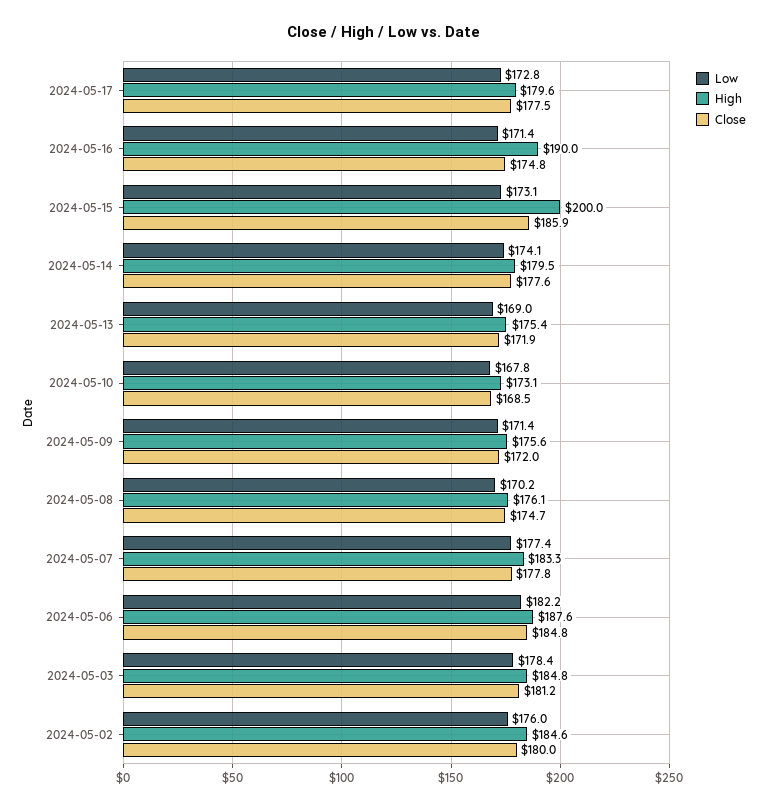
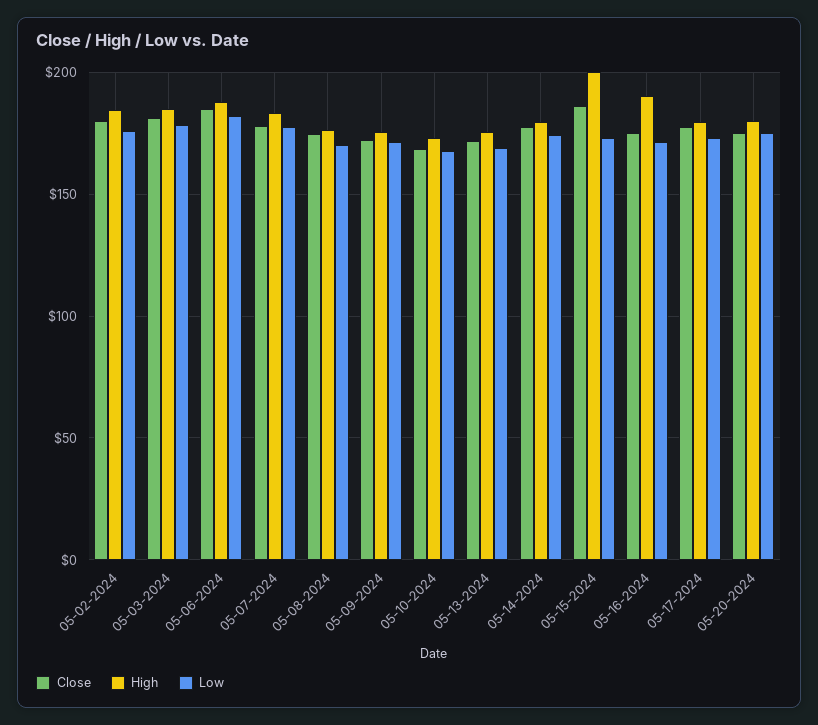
Close, 05-20-2024: none -> 175
High, 05-20-2024: none -> 180
Low, 05-20-2024: none -> 175

